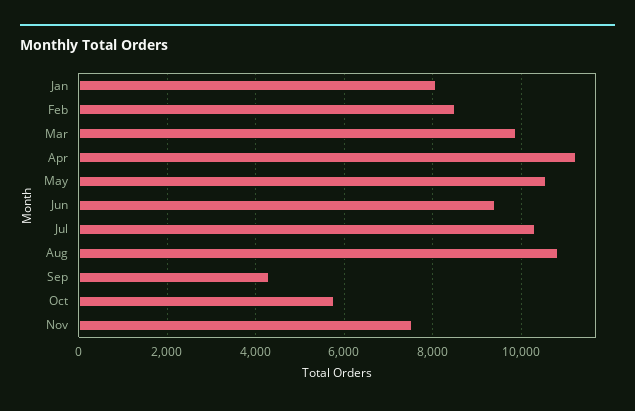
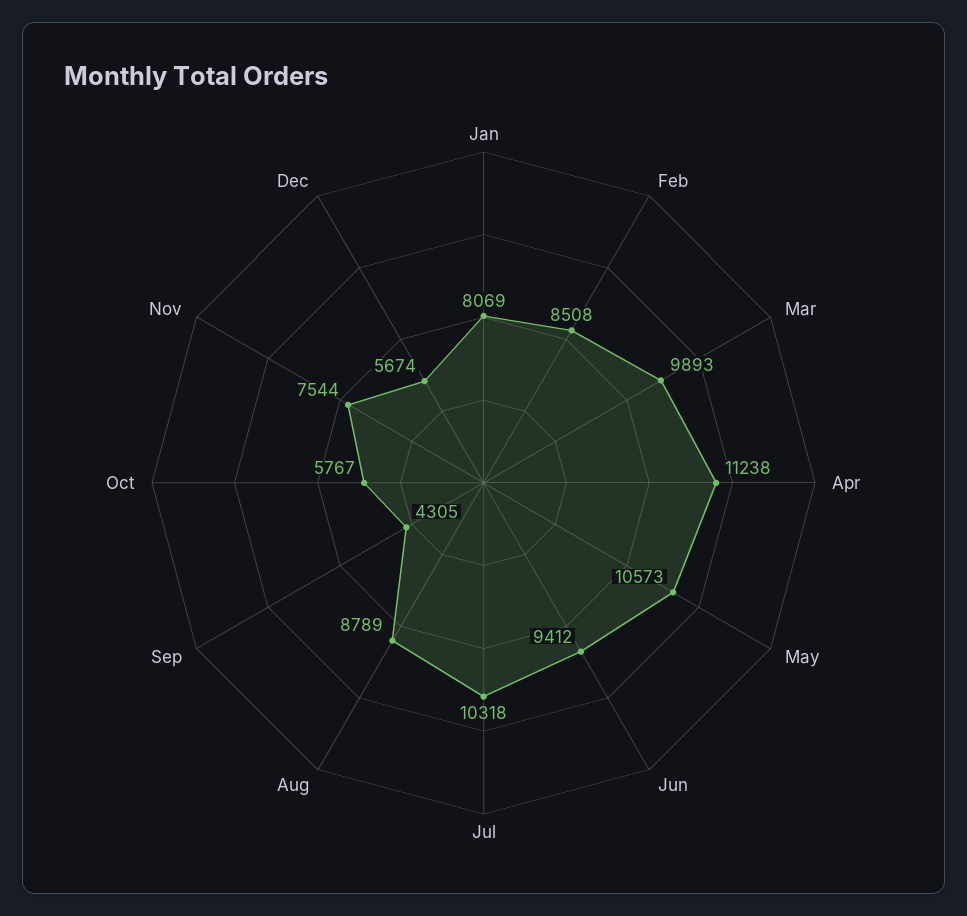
Aug: 10800 -> 8789
Dec: none -> 5674

